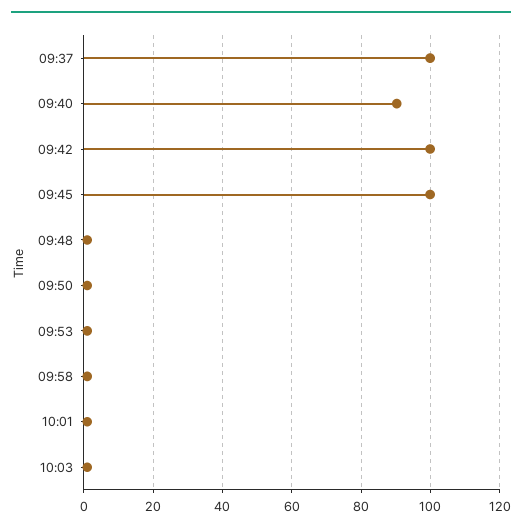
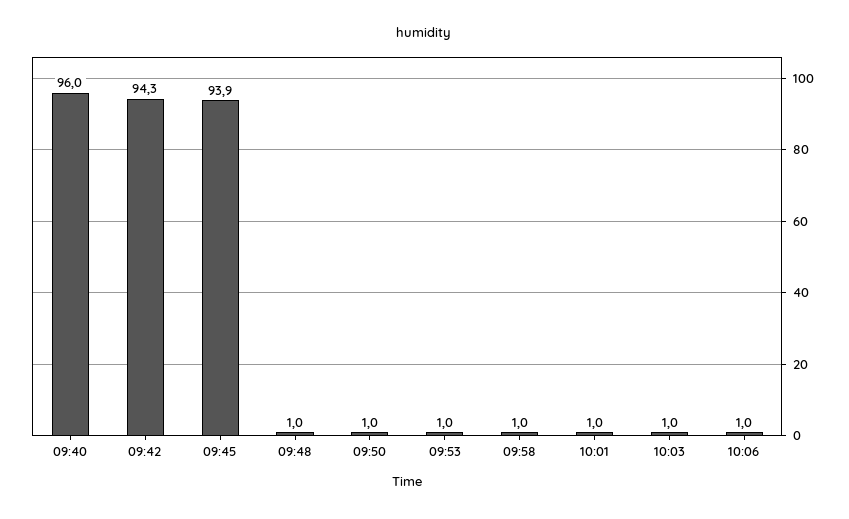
09:37: 100 -> none
09:40: 90 -> 96
09:42: 100 -> 94.3
09:45: 100 -> 93.9
10:06: none -> 1

